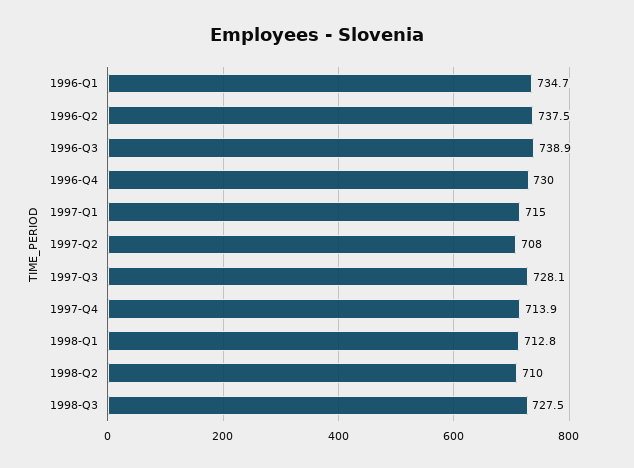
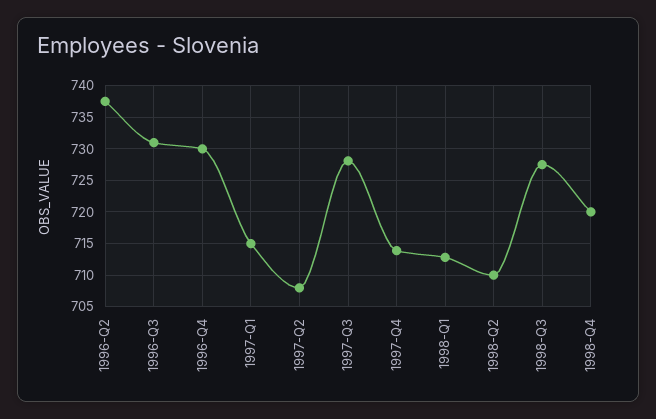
1996-Q1: 734.7 -> none
1996-Q3: 738.9 -> 731
1998-Q4: none -> 720

